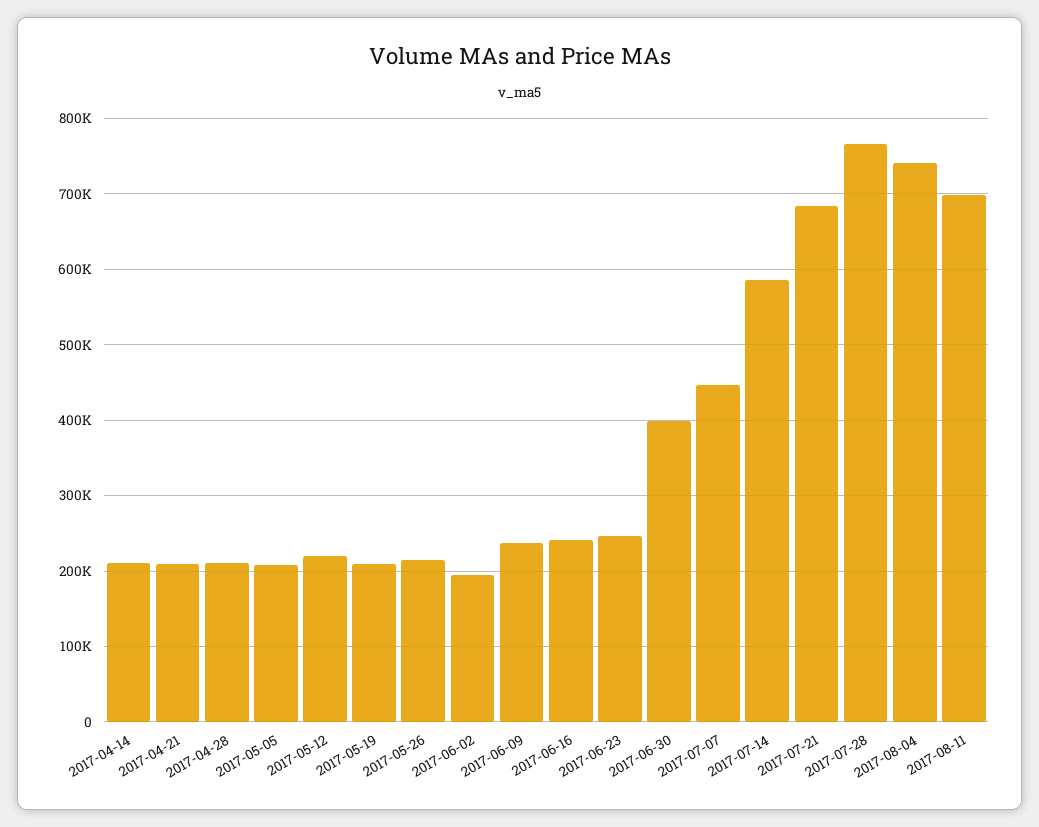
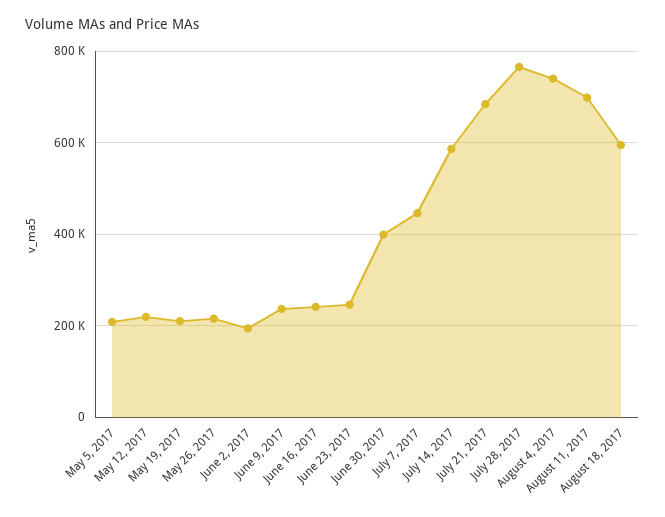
2017-04-14: 210000 -> none
2017-04-21: 210000 -> none
2017-04-28: 210000 -> none
August 18, 2017: none -> 600000

